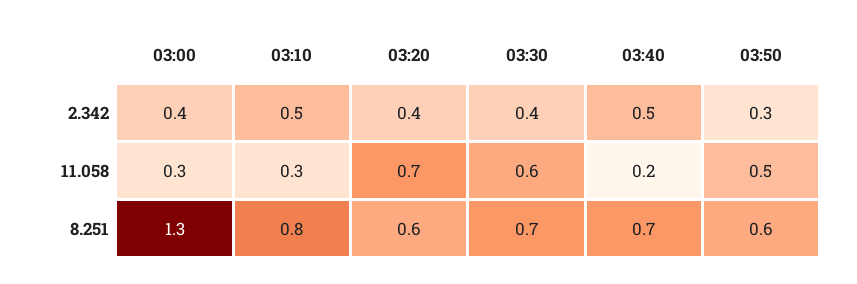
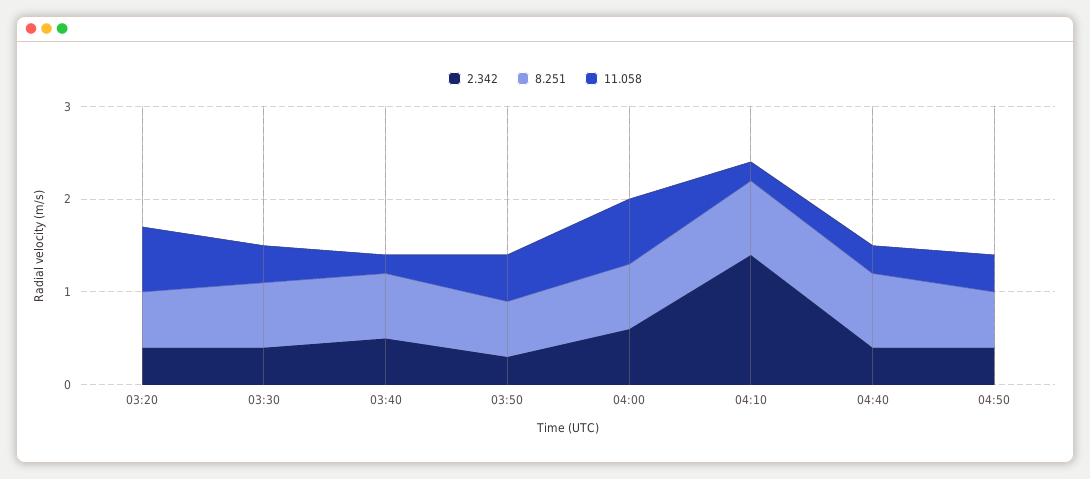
2.342, 03:00: 0.4 -> none
2.342, 03:10: 0.5 -> none
11.058, 03:00: 0.3 -> none
11.058, 03:10: 0.3 -> none
11.058, 03:30: 0.6 -> 0.4
8.251, 03:00: 1.3 -> none
8.251, 03:10: 0.8 -> none
2.342, 04:00: none -> 0.6
8.251, 04:00: none -> 0.7
11.058, 04:00: none -> 0.7
2.342, 04:10: none -> 1.4
8.251, 04:10: none -> 0.8
11.058, 04:10: none -> 0.2
2.342, 04:40: none -> 0.4
8.251, 04:40: none -> 0.8
11.058, 04:40: none -> 0.3
2.342, 04:50: none -> 0.4
8.251, 04:50: none -> 0.6
11.058, 04:50: none -> 0.4

